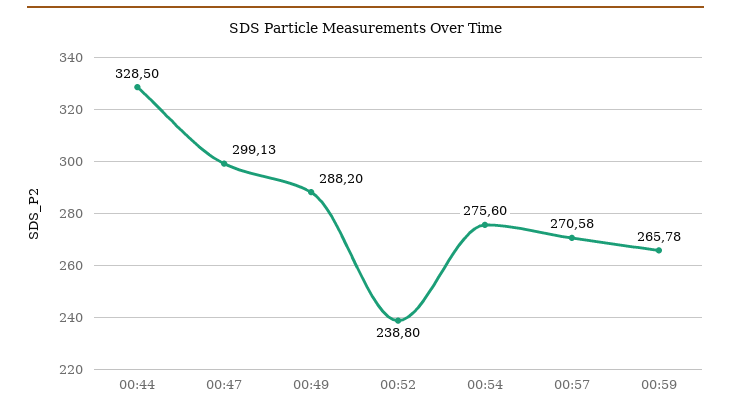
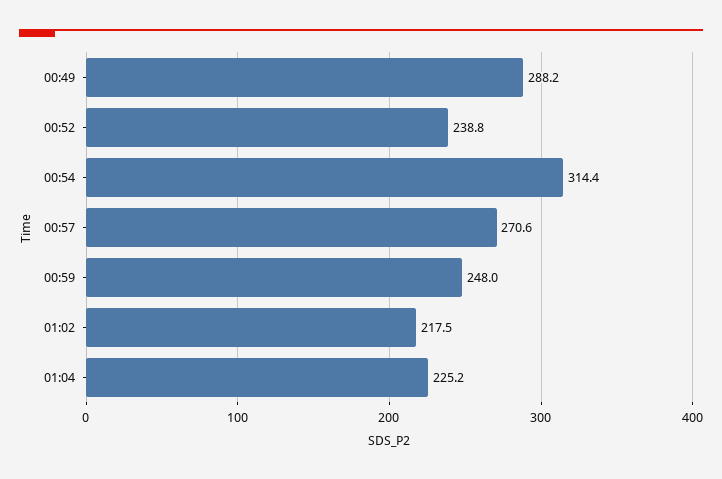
00:44: 328.5 -> none
00:47: 299.13 -> none
00:54: 275.6 -> 314.4
00:59: 265.78 -> 248
01:02: none -> 217.5
01:04: none -> 225.2

